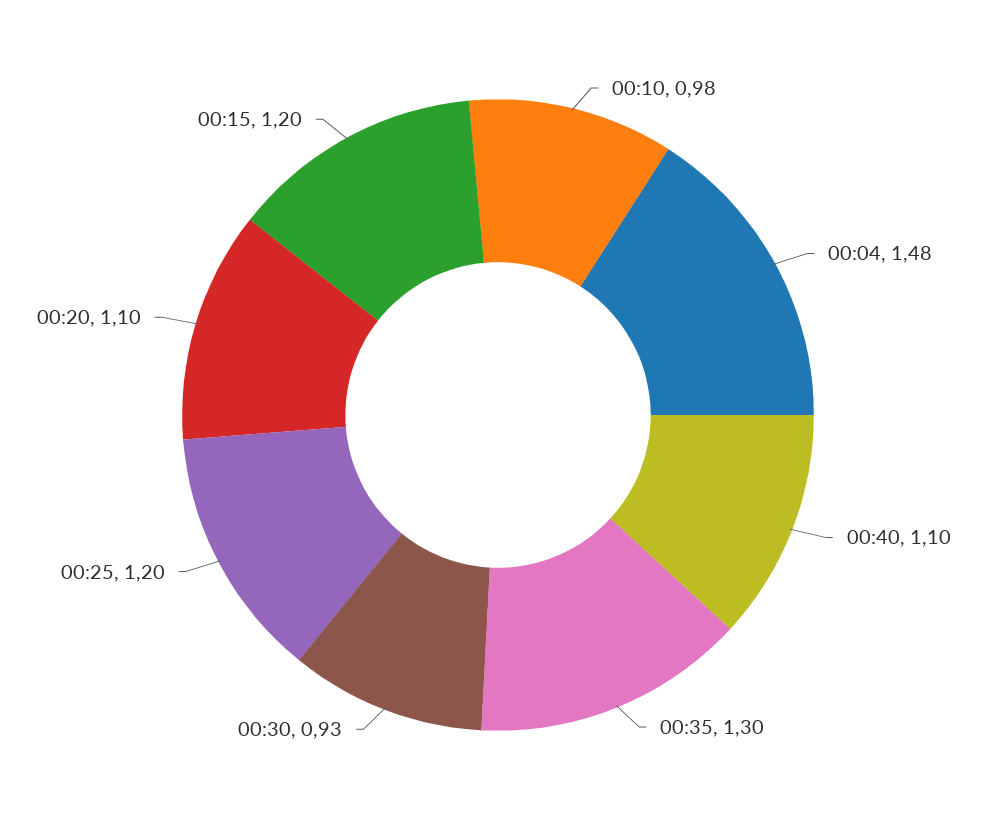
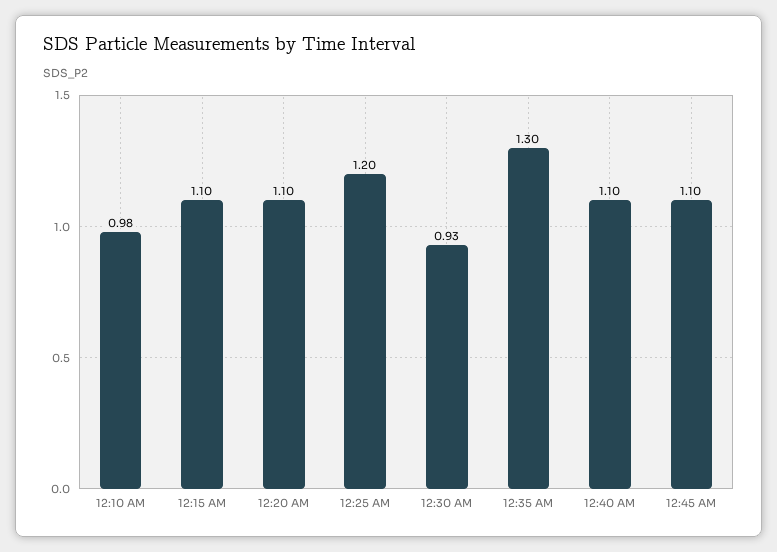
00:04: 1.48 -> none
00:15: 1.2 -> 1.1
12:45 AM: none -> 1.1

